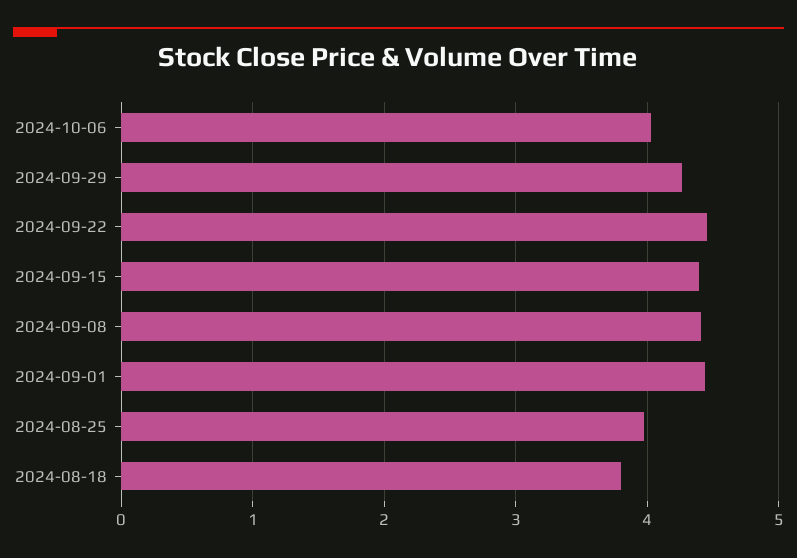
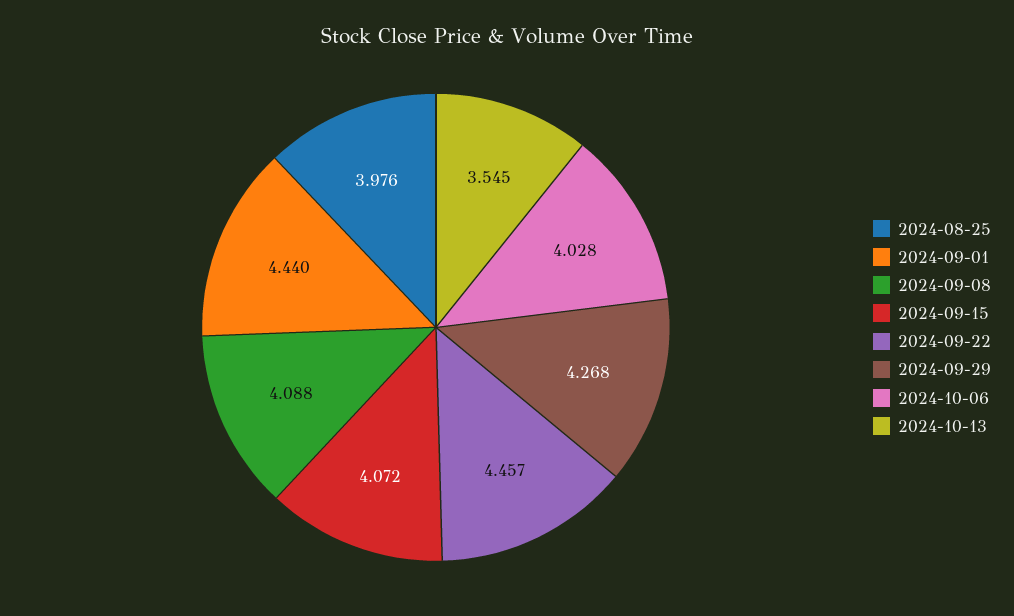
2024-09-15: 4.4 -> 4.072
2024-09-08: 4.4 -> 4.088
2024-08-18: 3.8 -> none
2024-10-13: none -> 3.545

